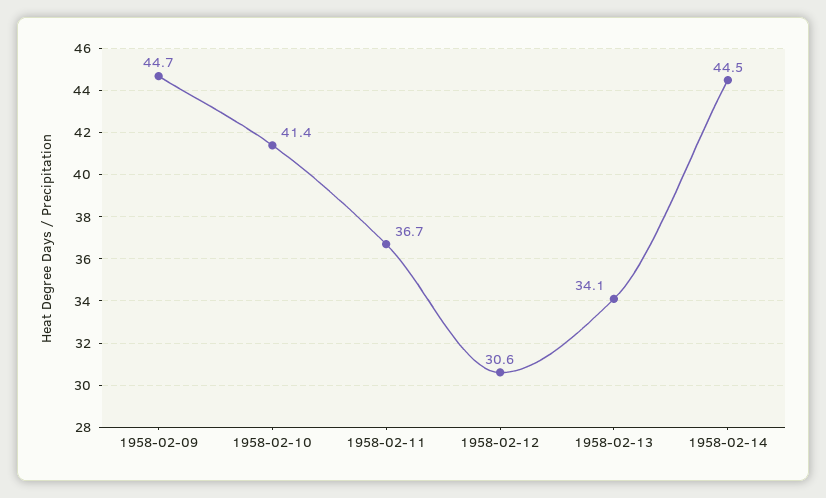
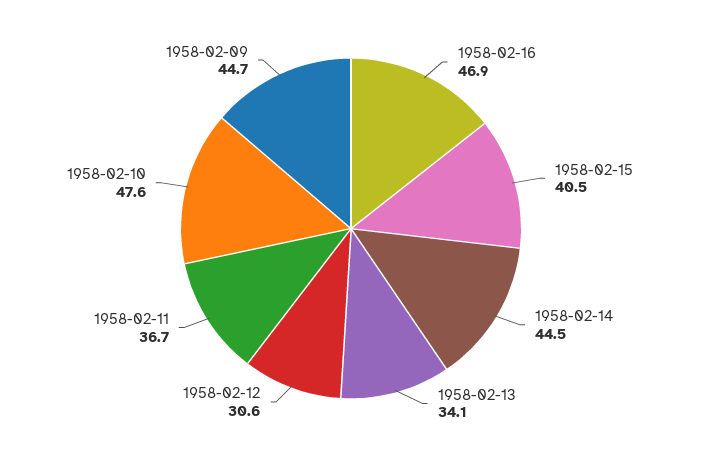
1958-02-10: 41.4 -> 47.6
1958-02-16: none -> 46.9
1958-02-15: none -> 40.5

